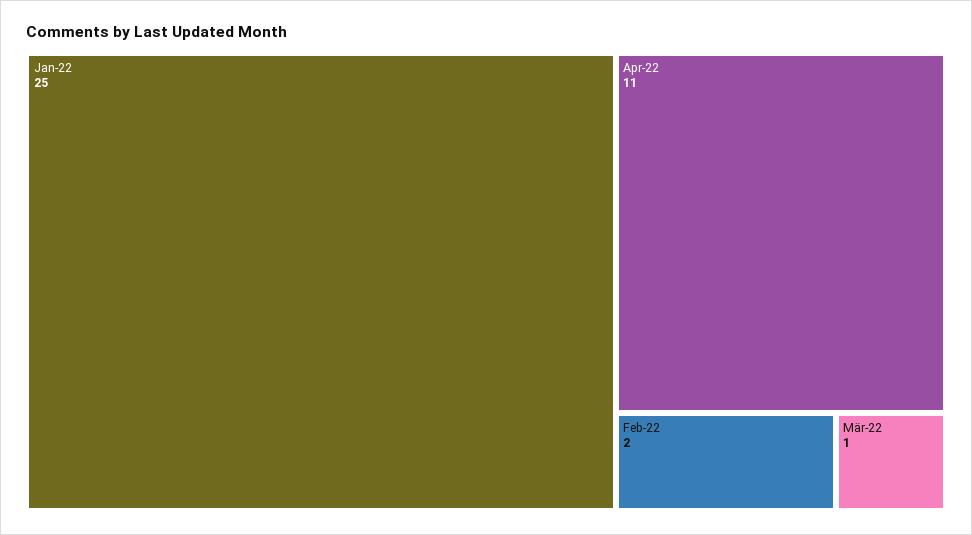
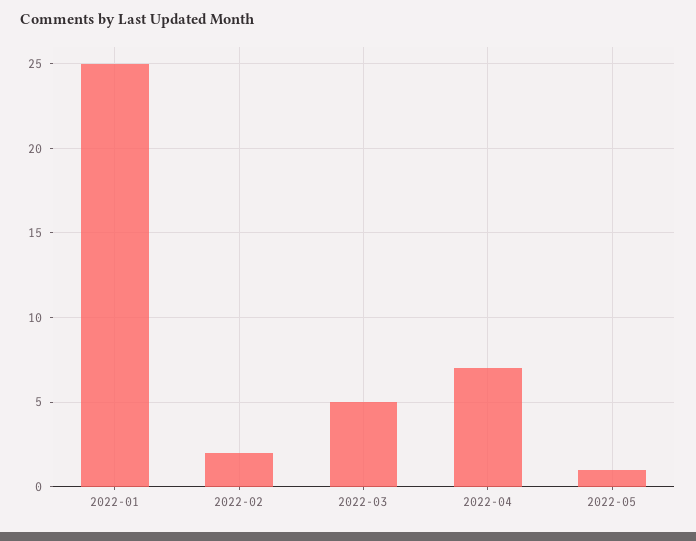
Apr-22: 11 -> 7
Mär-22: 1 -> 5
2022-05: none -> 1

